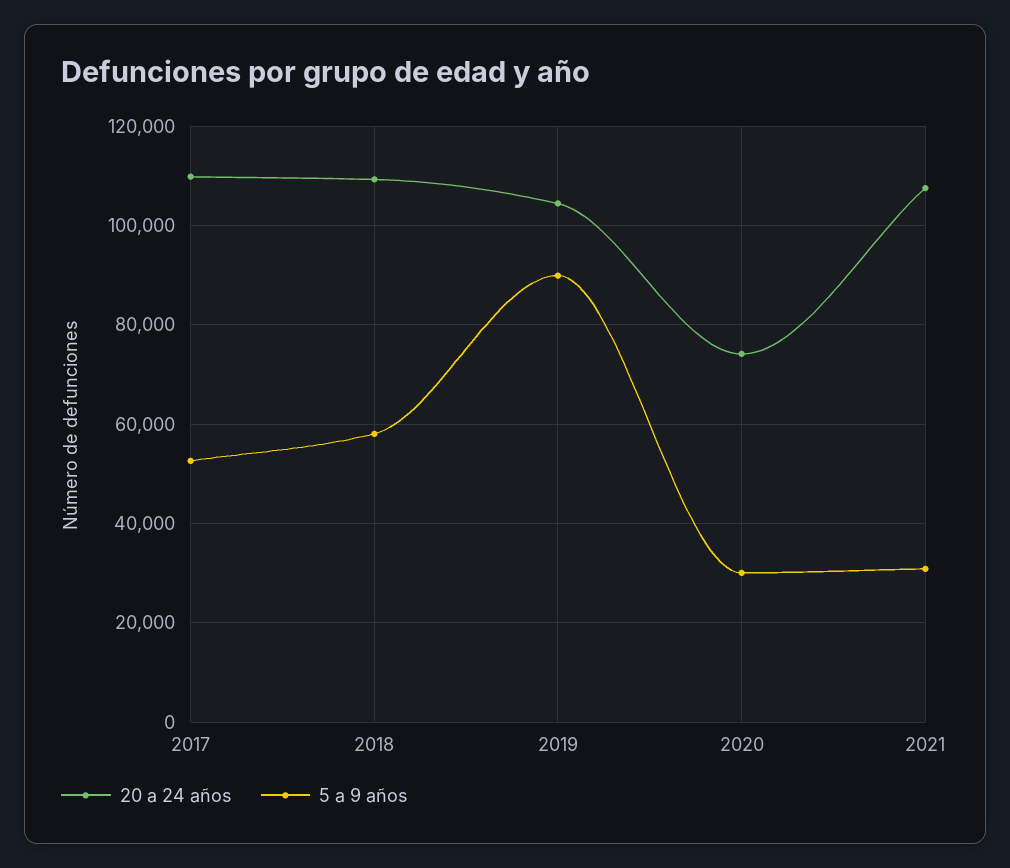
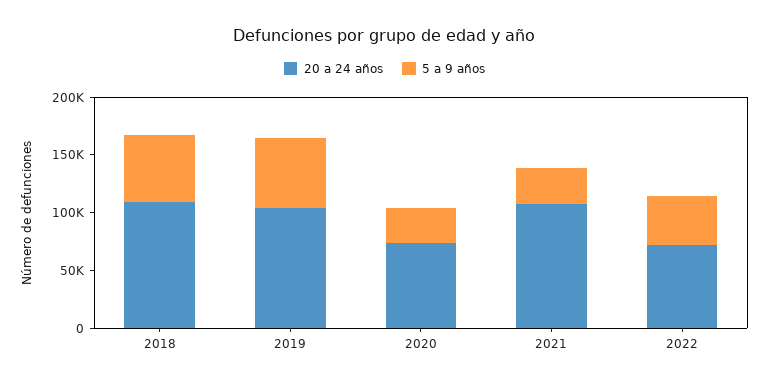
20 a 24 años, 2017: 110000 -> none
5 a 9 años, 2017: 52000 -> none
5 a 9 años, 2019: 90000 -> 60000
20 a 24 años, 2022: none -> 70000
5 a 9 años, 2022: none -> 40000

